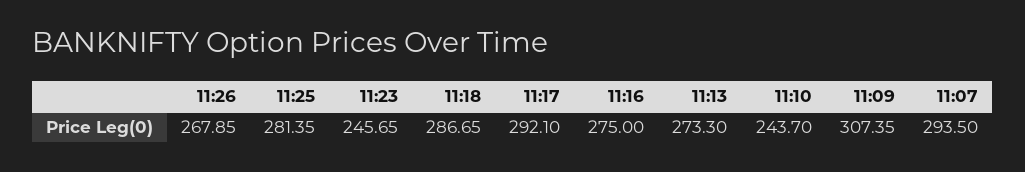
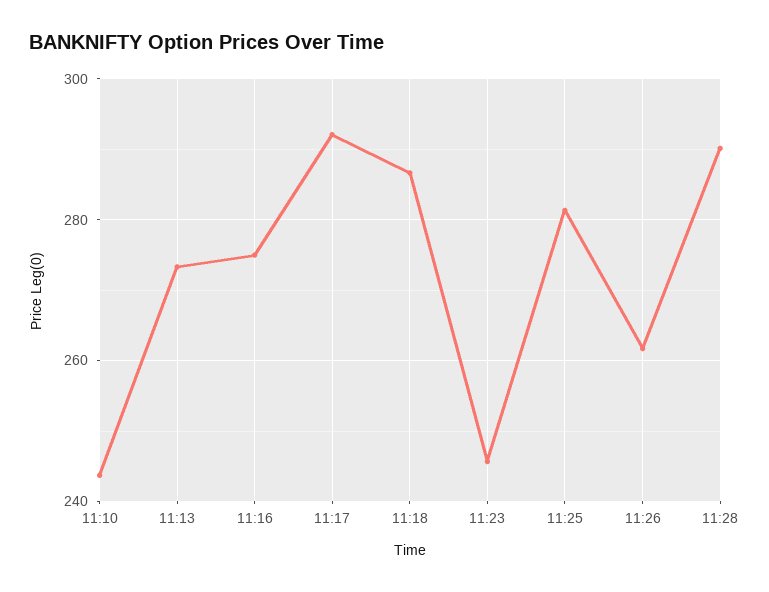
11:26: 267.85 -> 262
11:09: 307.35 -> none
11:07: 293.5 -> none
11:28: none -> 290

